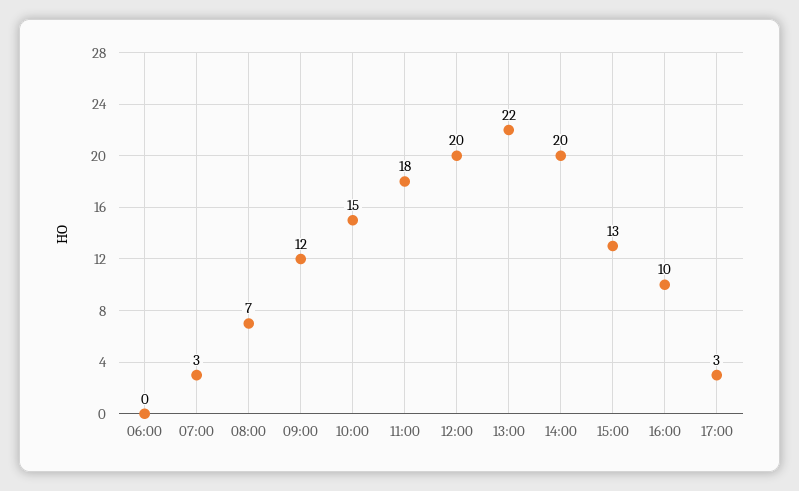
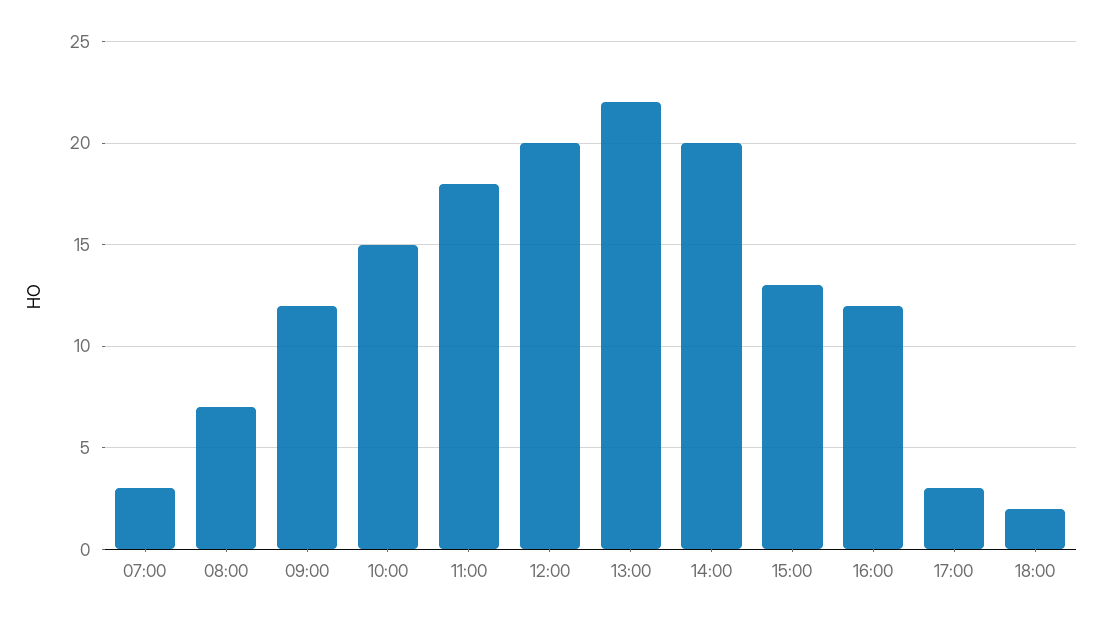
06:00: 0 -> none
16:00: 10 -> 12
18:00: none -> 2

